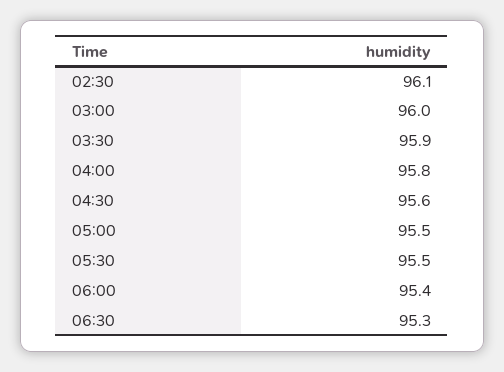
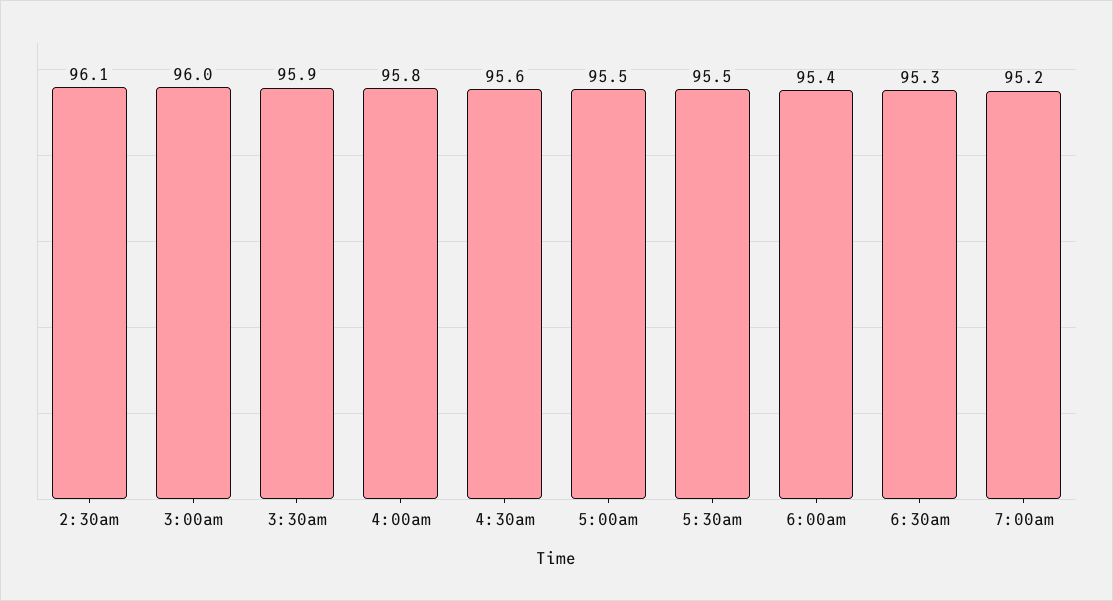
7:00am: none -> 95.2

